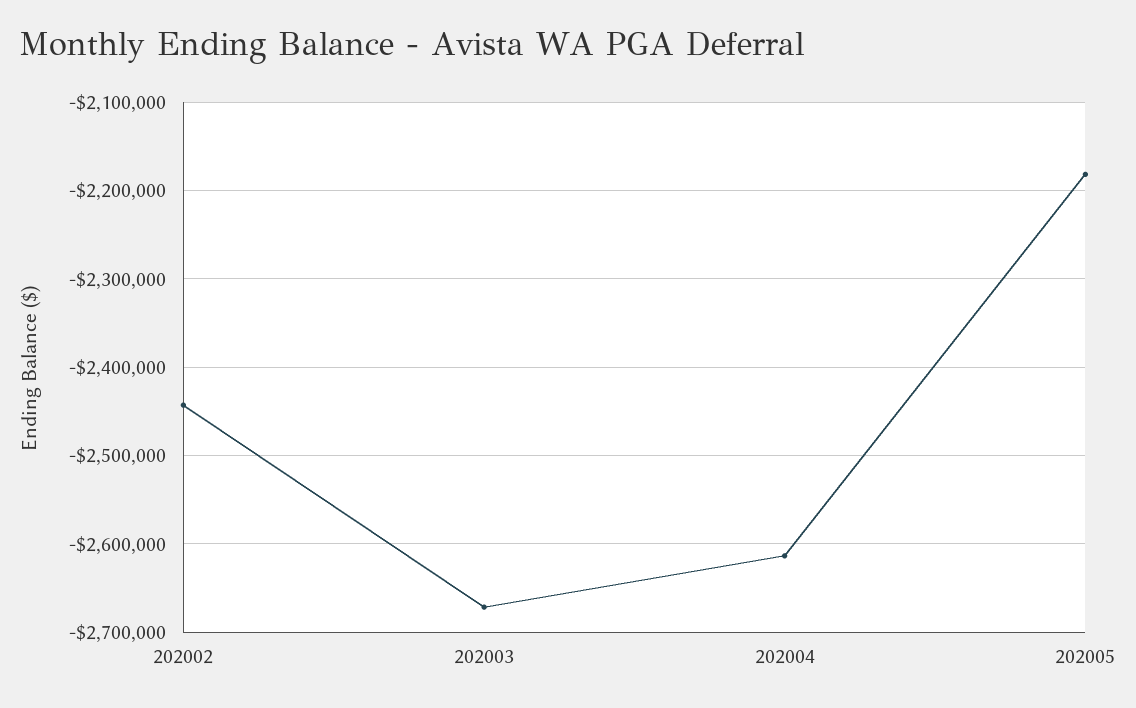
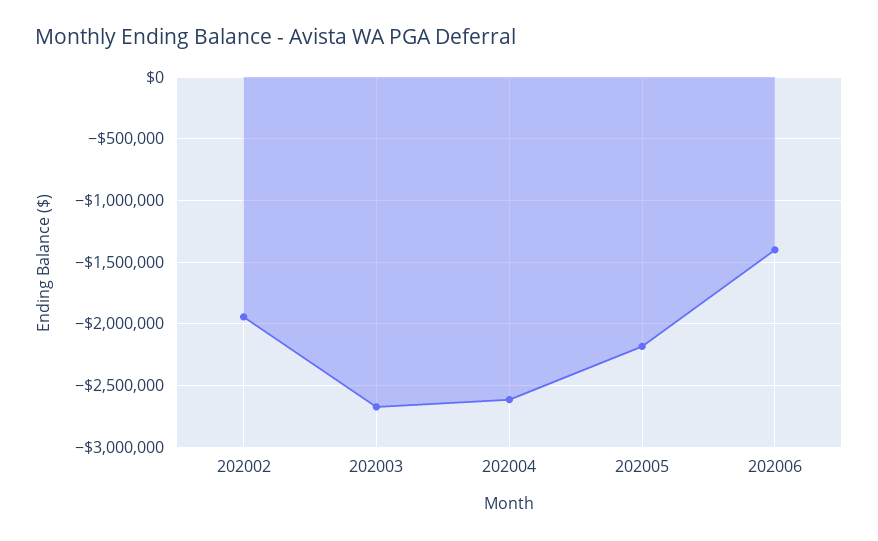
202002: -2440000 -> -1950000
202006: none -> -1400000

